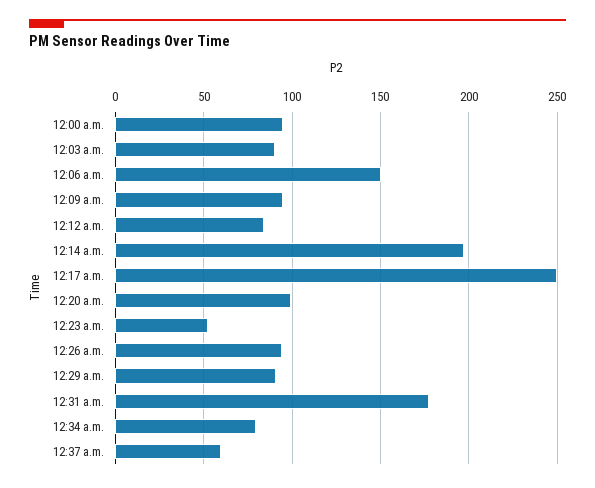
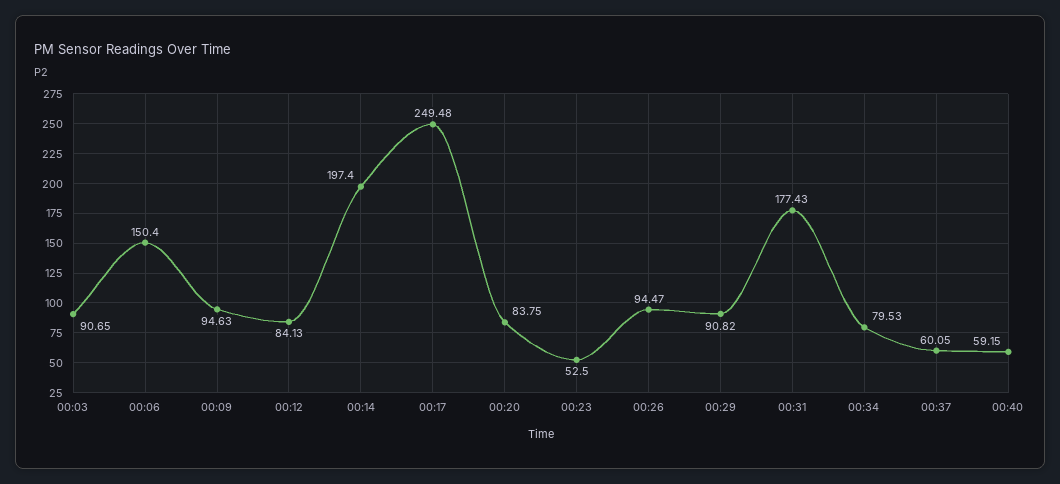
12:00 a.m.: 95 -> none
12:20 a.m.: 100 -> 83.75
00:40: none -> 59.15

